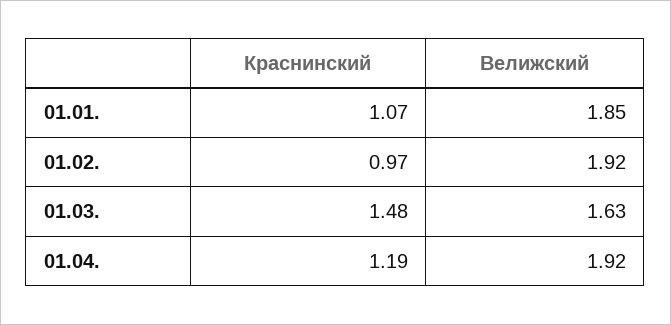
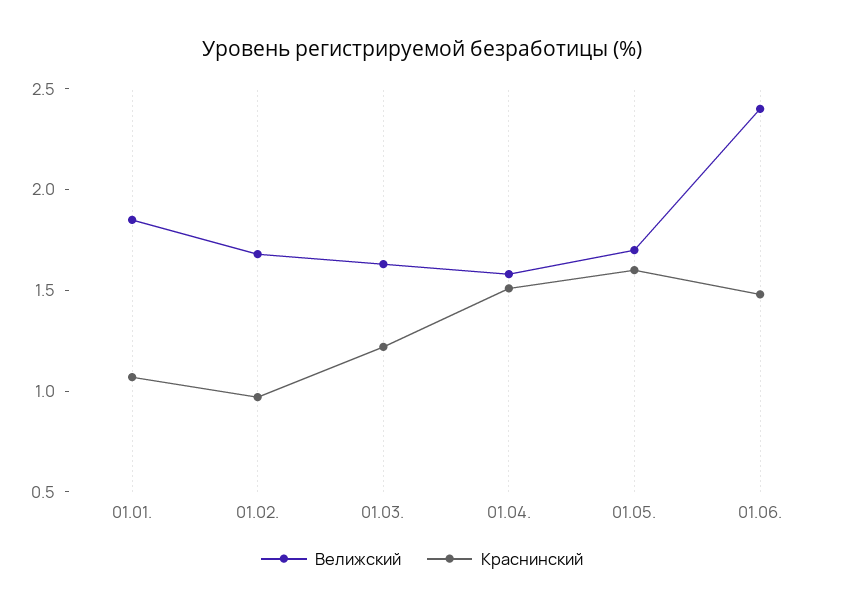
Велижский, 01.02.: 1.92 -> 1.7
Краснинский, 01.03.: 1.48 -> 1.2
Краснинский, 01.04.: 1.19 -> 1.5
Велижский, 01.04.: 1.92 -> 1.6
Велижский, 01.05.: none -> 1.7
Краснинский, 01.05.: none -> 1.6
Велижский, 01.06.: none -> 2.4
Краснинский, 01.06.: none -> 1.5

